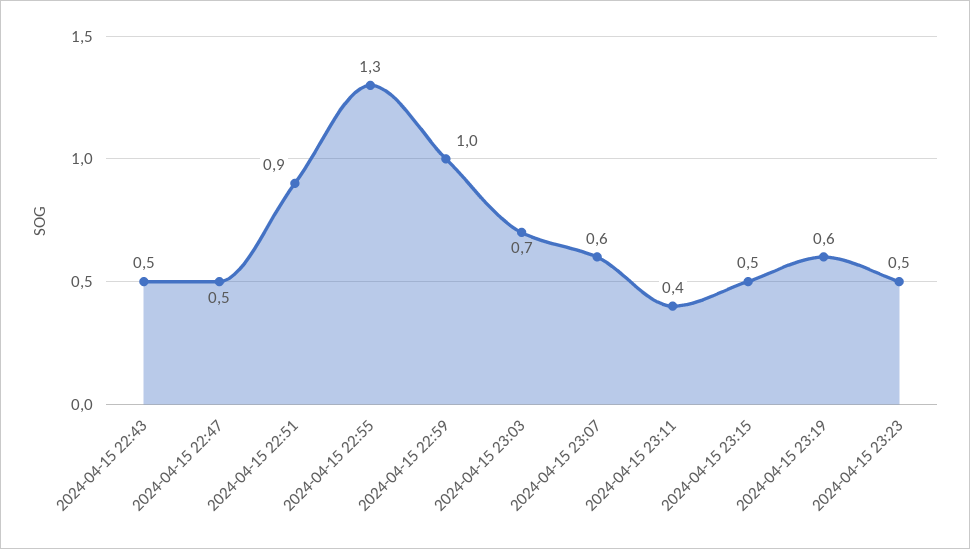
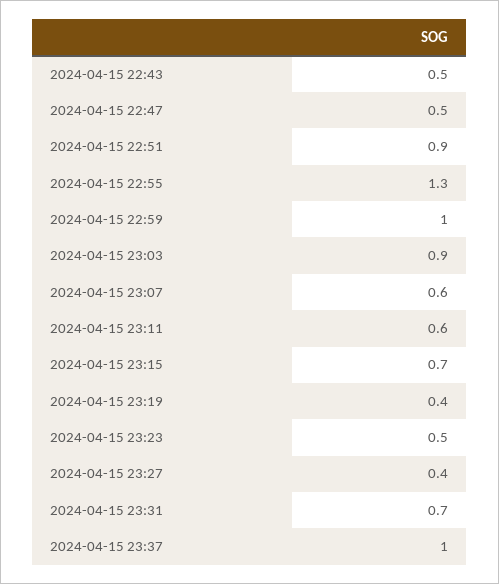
2024-04-15 23:03: 0.7 -> 0.9
2024-04-15 23:11: 0.4 -> 0.6
2024-04-15 23:15: 0.5 -> 0.7
2024-04-15 23:19: 0.6 -> 0.4
2024-04-15 23:27: none -> 0.4
2024-04-15 23:31: none -> 0.7
2024-04-15 23:37: none -> 1

